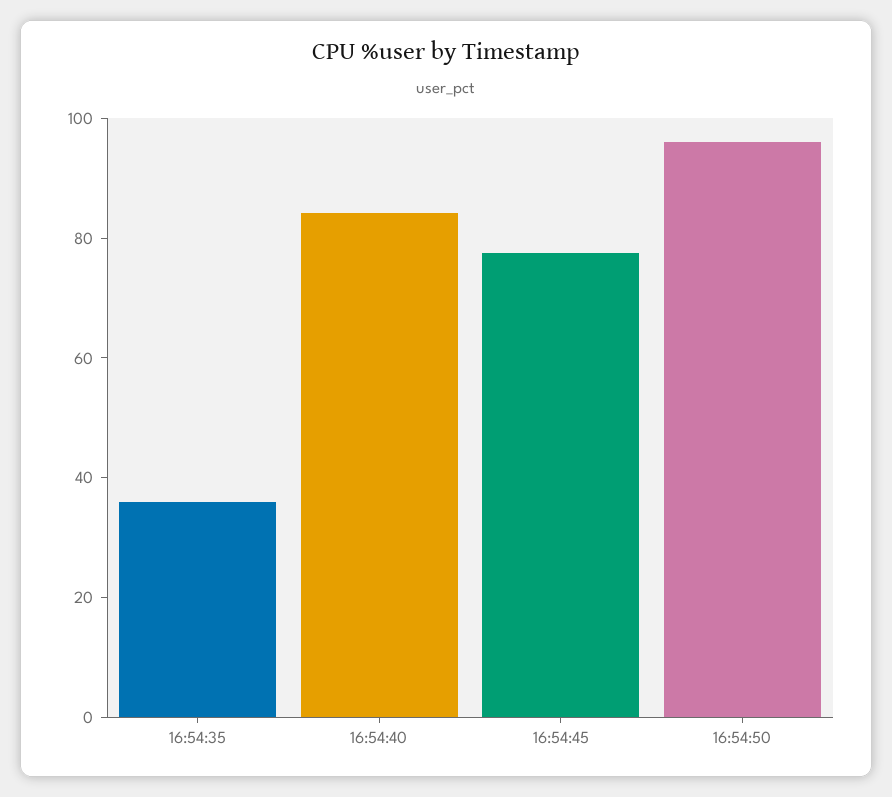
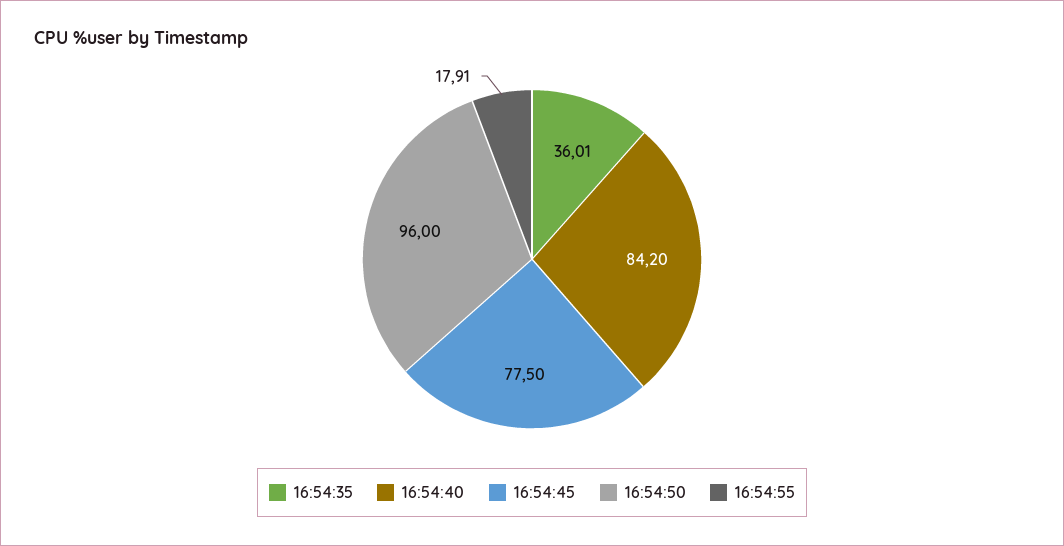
16:54:55: none -> 17.91

